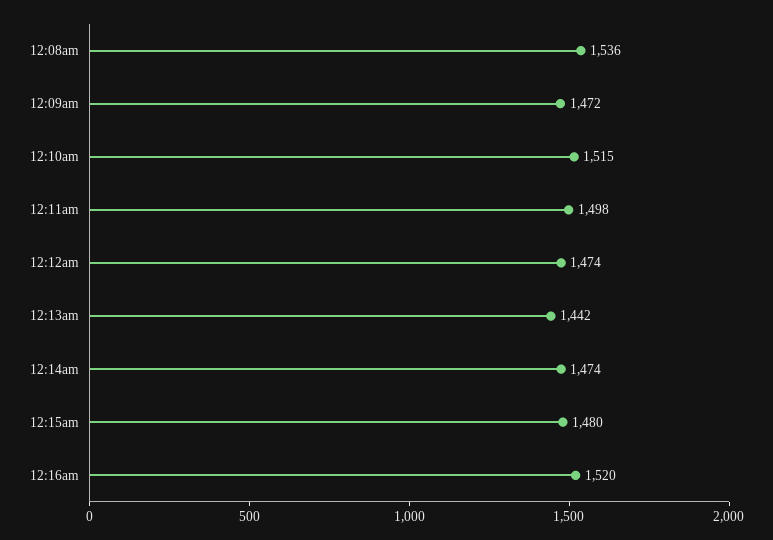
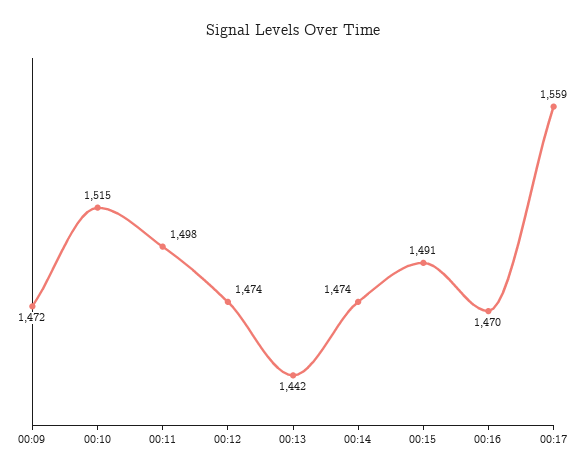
12:08am: 1536 -> none
12:15am: 1480 -> 1491
12:16am: 1520 -> 1470
00:17: none -> 1559

